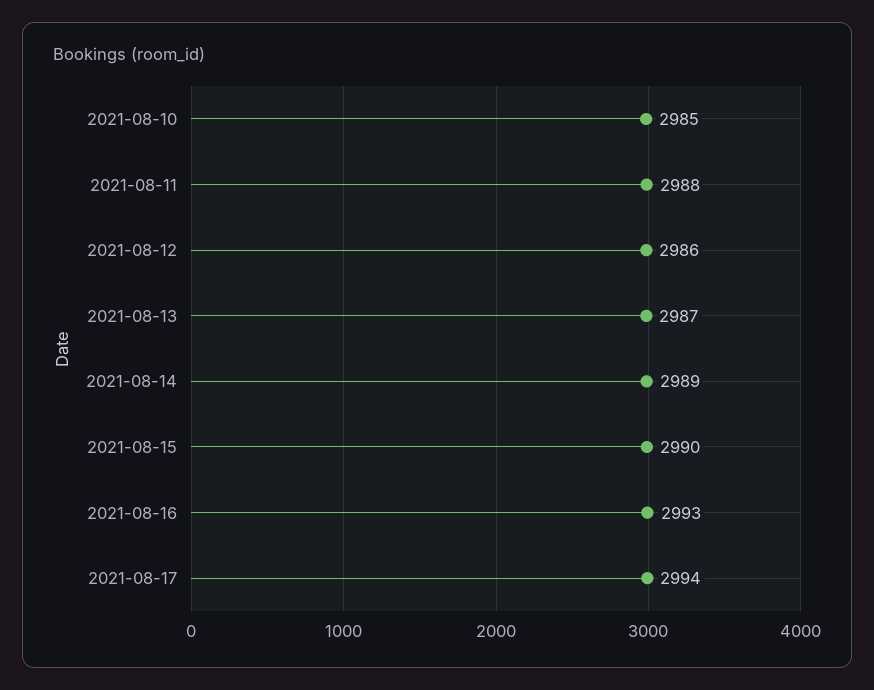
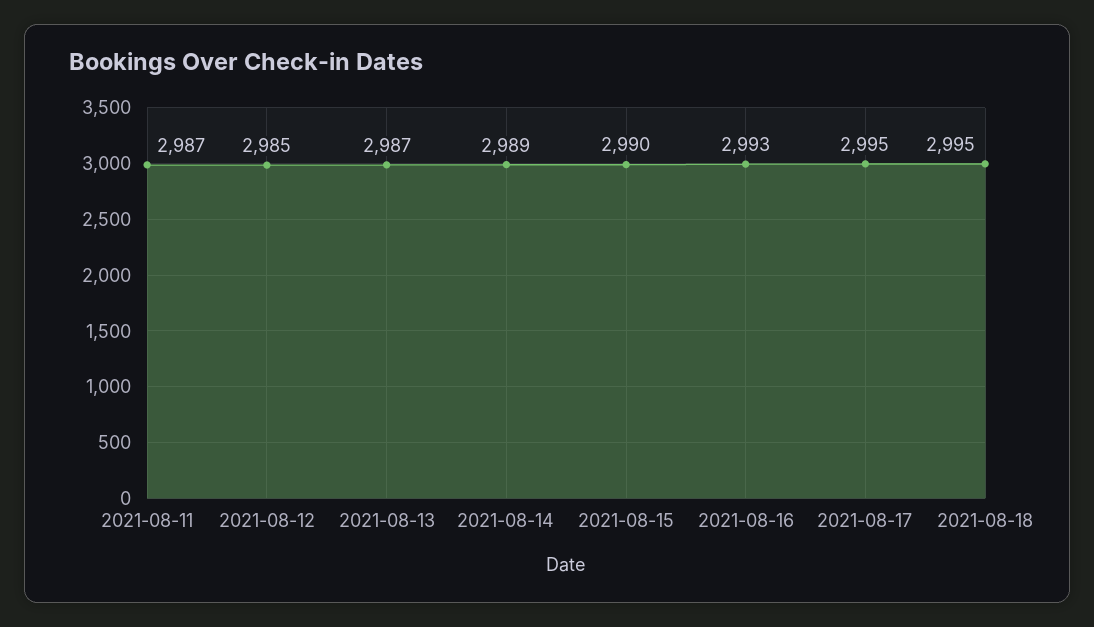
2021-08-10: 2985 -> none
2021-08-11: 2988 -> 2987
2021-08-12: 2986 -> 2985
2021-08-17: 2994 -> 2995
2021-08-18: none -> 2995

